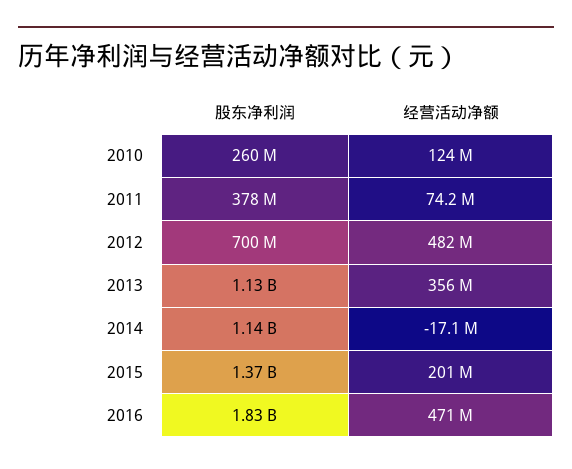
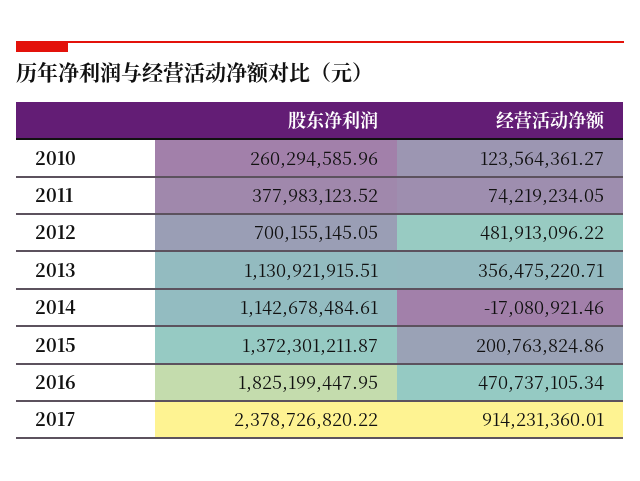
股东净利润, 2017: none -> 2378726820.22
经营活动净额, 2017: none -> 914231360.01

